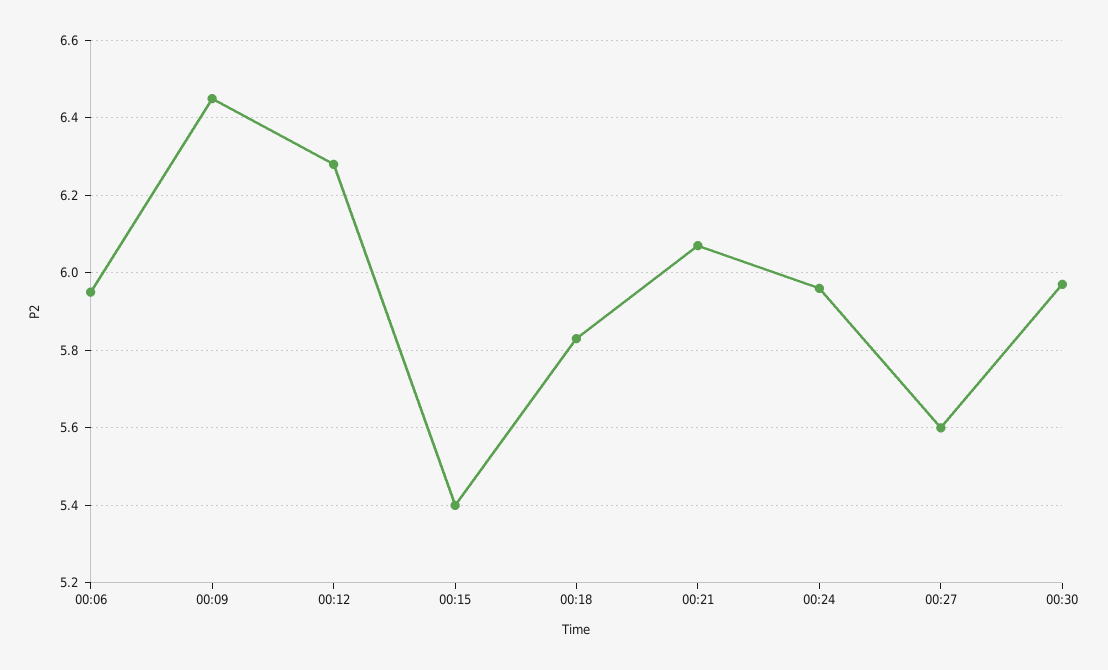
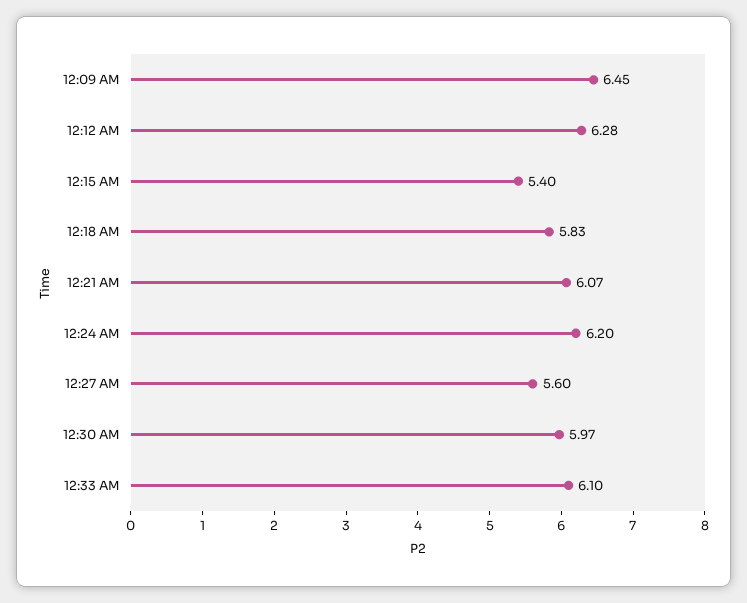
00:06: 5.95 -> none
00:24: 5.95 -> 6.2
12:33 AM: none -> 6.1

